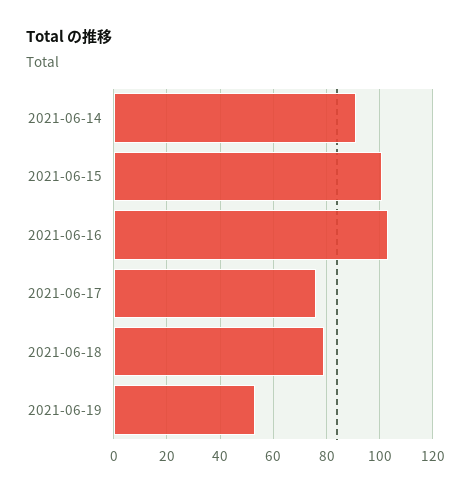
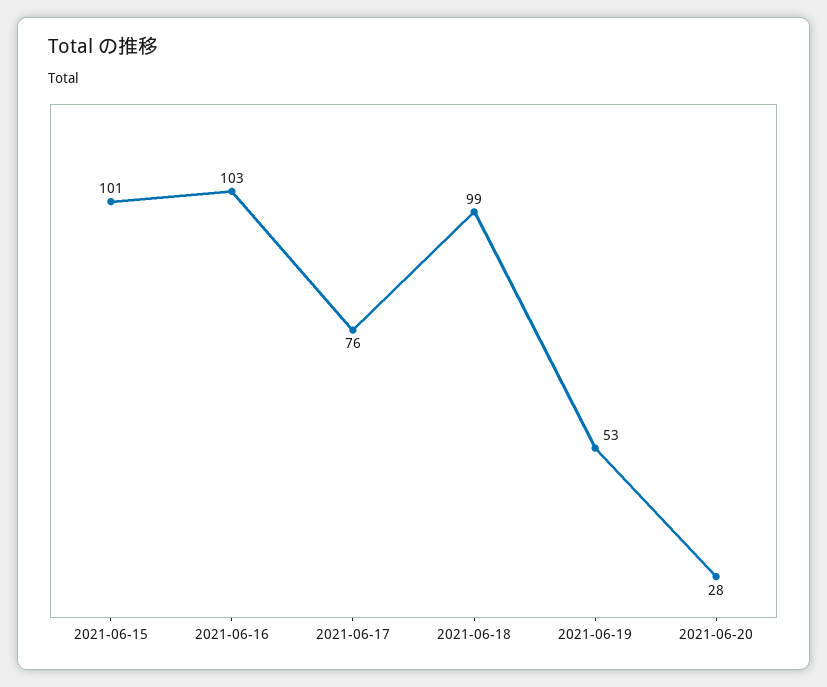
2021-06-14: 90 -> none
2021-06-18: 80 -> 99
2021-06-20: none -> 28

